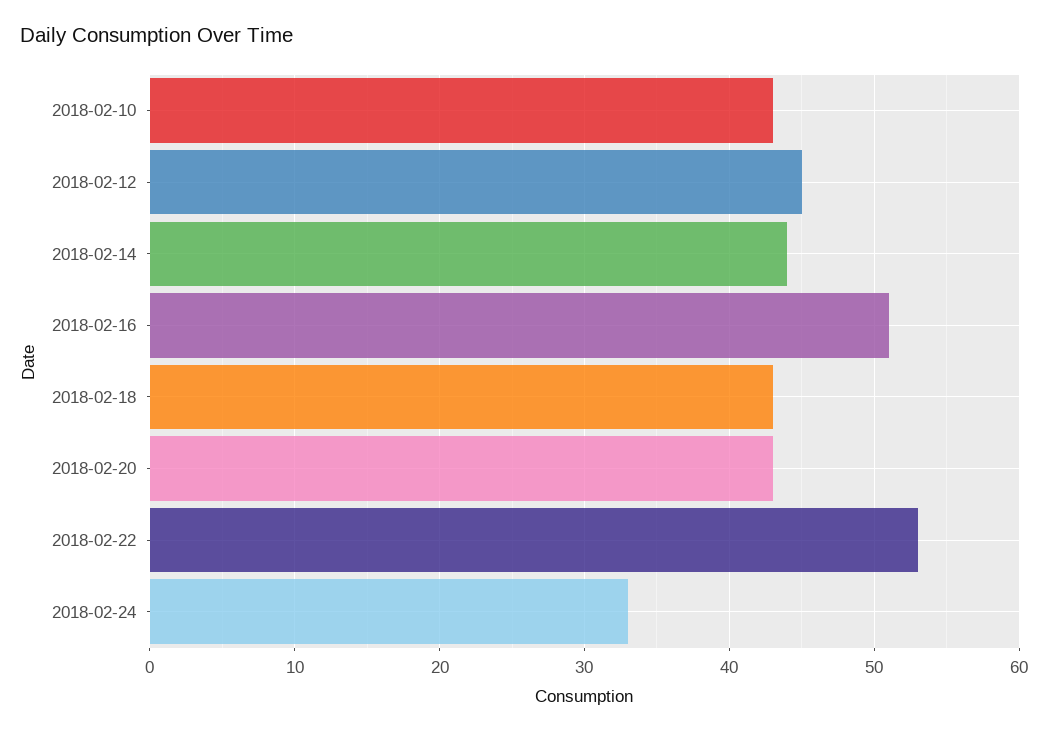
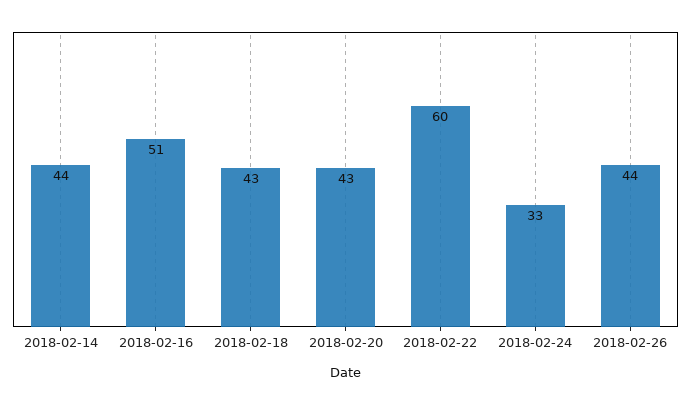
2018-02-10: 43 -> none
2018-02-12: 45 -> none
2018-02-22: 53 -> 60
2018-02-26: none -> 44

